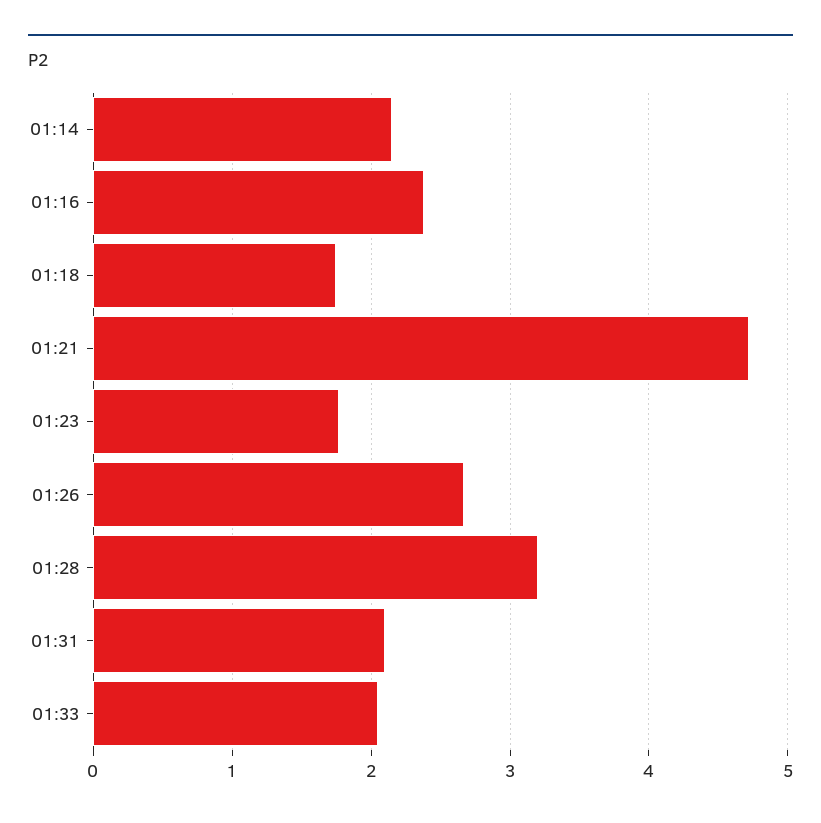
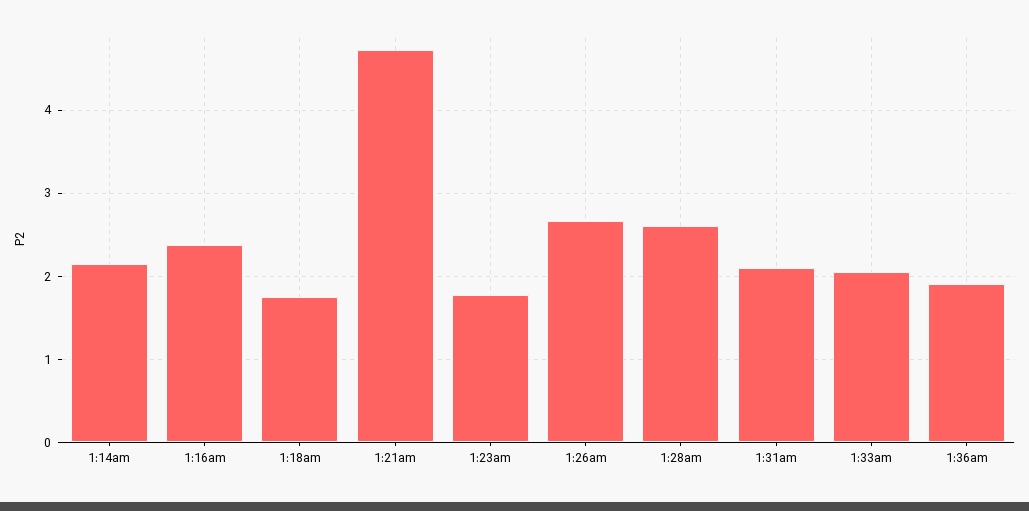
01:28: 3.2 -> 2.6
1:36am: none -> 1.9

